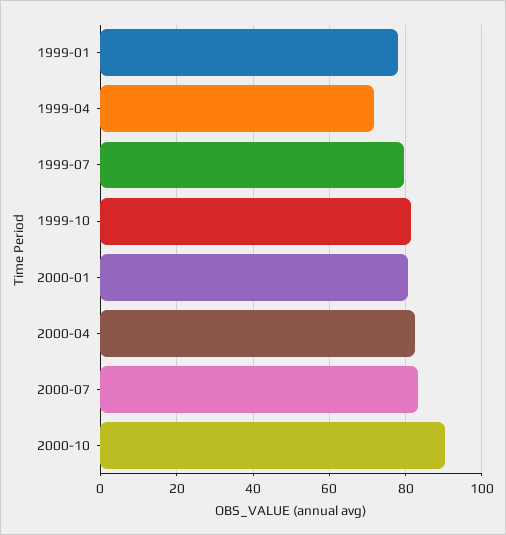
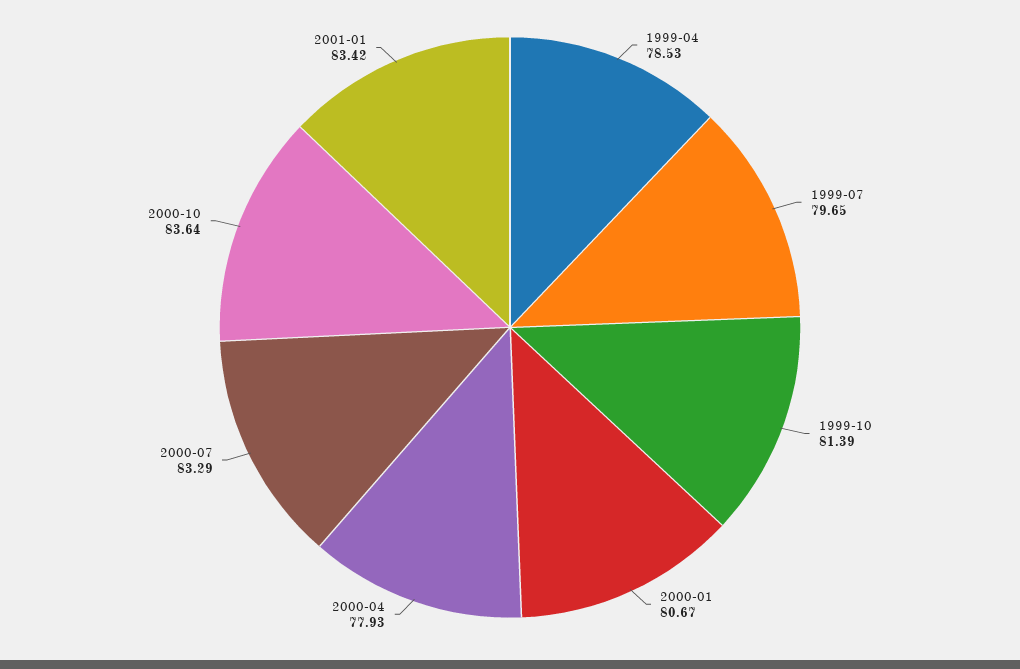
1999-01: 78 -> none
1999-04: 72 -> 78.53
2000-04: 82 -> 77.93
2000-10: 90 -> 83.64
2001-01: none -> 83.42

